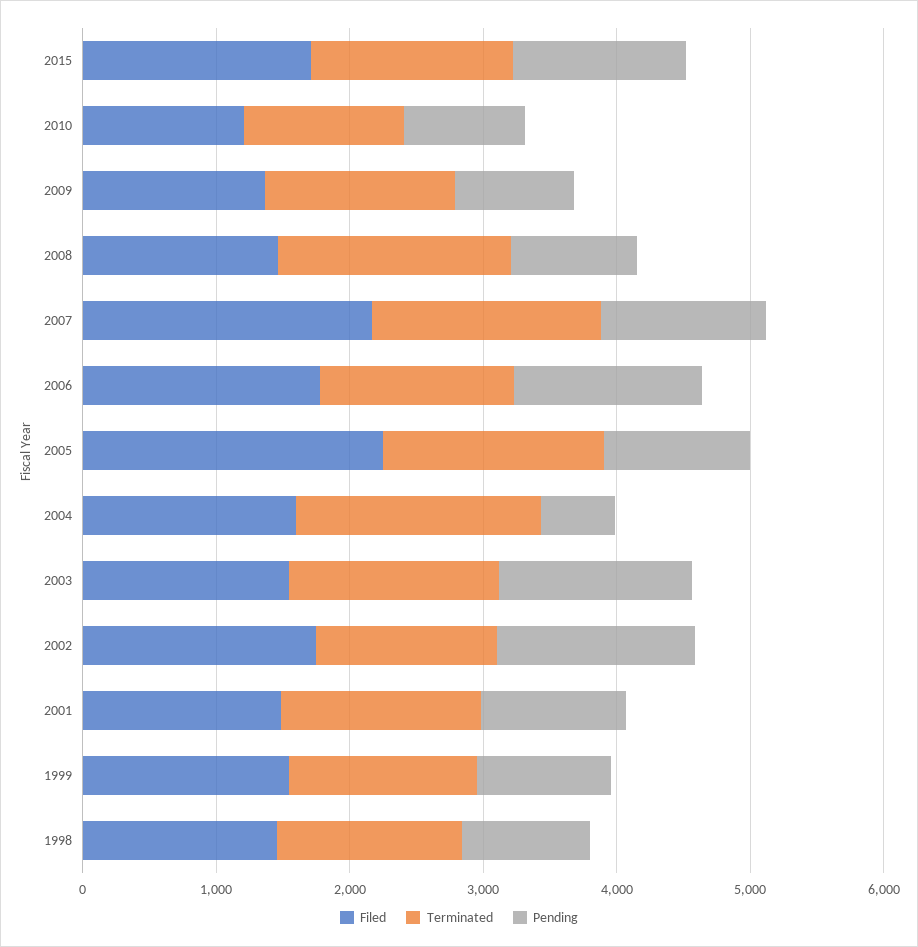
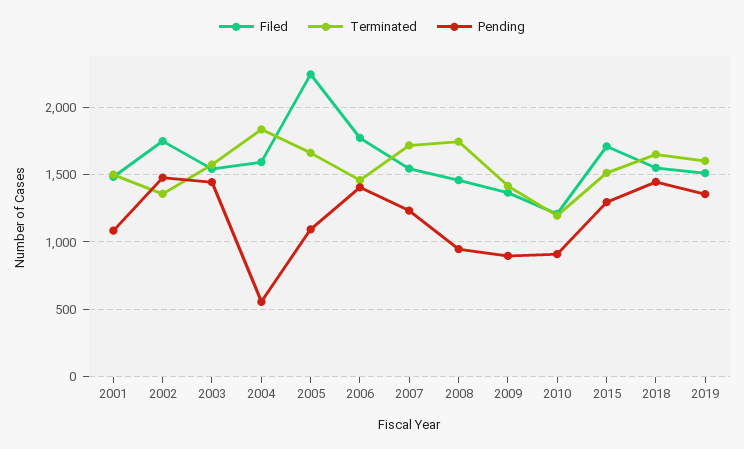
Filed, 2007: 2200 -> 1550
Filed, 1999: 1600 -> none
Terminated, 1999: 1400 -> none
Pending, 1999: 1000 -> none
Filed, 1998: 1400 -> none
Terminated, 1998: 1400 -> none
Pending, 1998: 1000 -> none
Filed, 2018: none -> 1550
Terminated, 2018: none -> 1650
Pending, 2018: none -> 1450
Filed, 2019: none -> 1500
Terminated, 2019: none -> 1600
Pending, 2019: none -> 1350

